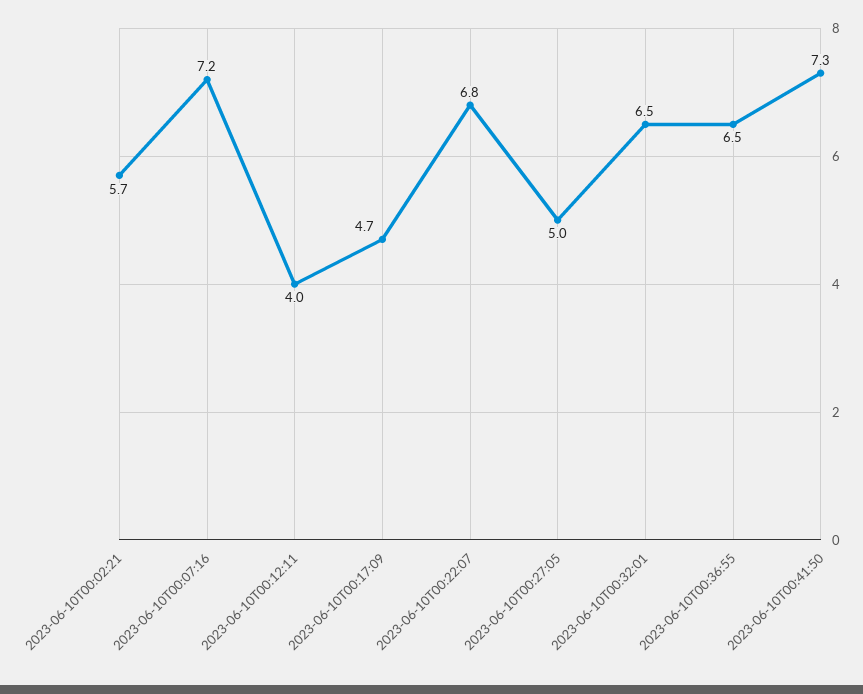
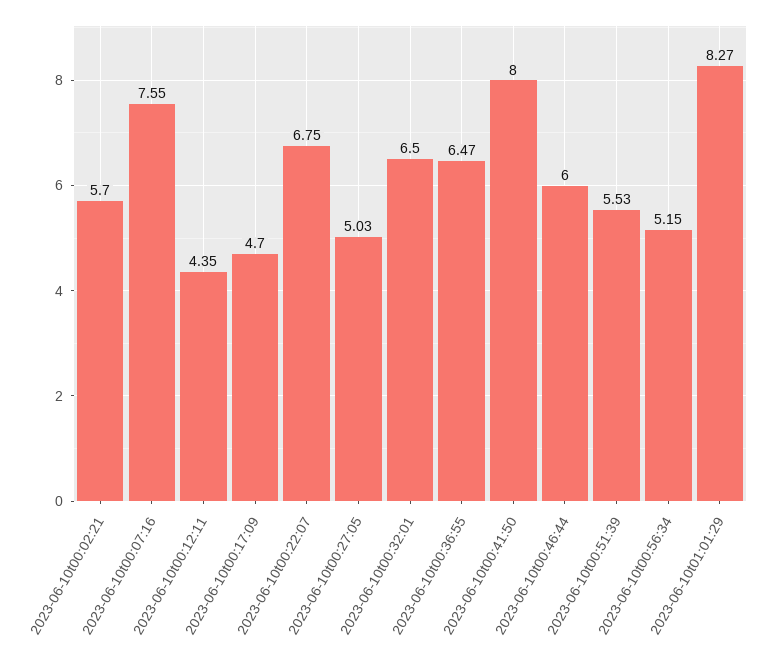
2023-06-10T00:07:16: 7.2 -> 7.55
2023-06-10T00:12:11: 4 -> 4.35
2023-06-10T00:41:50: 7.3 -> 8
2023-06-10t00:46:44: none -> 6
2023-06-10t00:51:39: none -> 5.53
2023-06-10t00:56:34: none -> 5.15
2023-06-10t01:01:29: none -> 8.27

